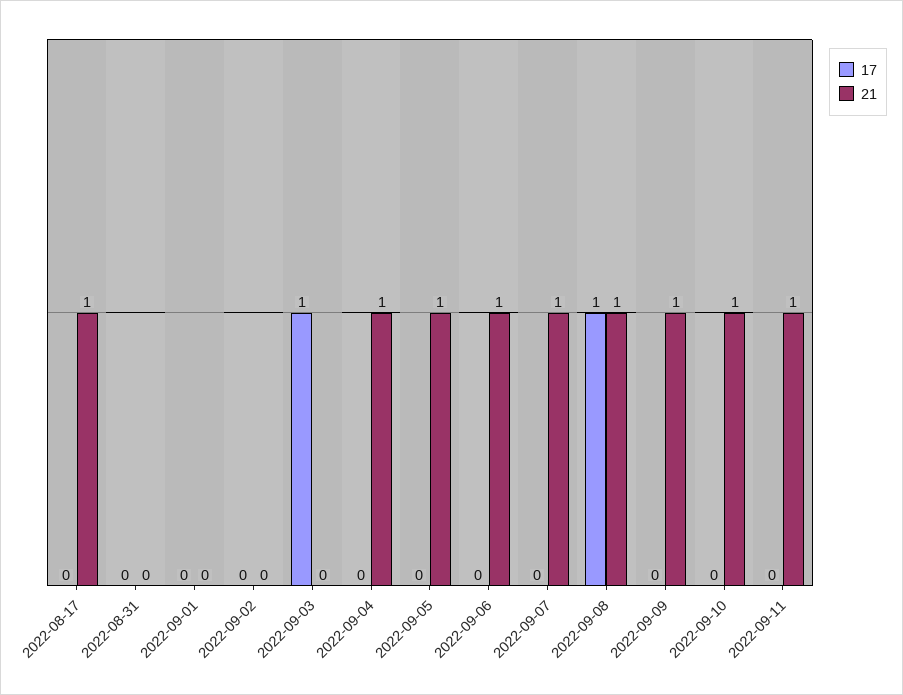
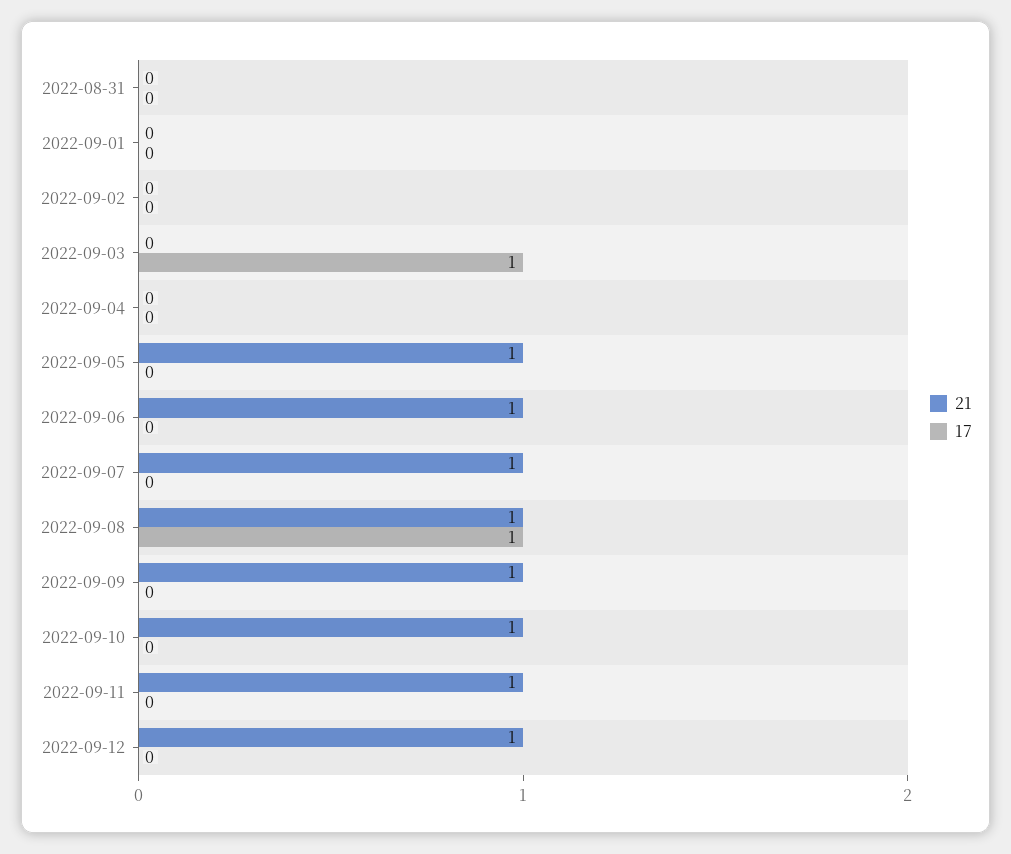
17, 2022-08-17: 0 -> none
21, 2022-08-17: 1 -> none
21, 2022-09-04: 1 -> 0
21, 2022-09-12: none -> 1
17, 2022-09-12: none -> 0

